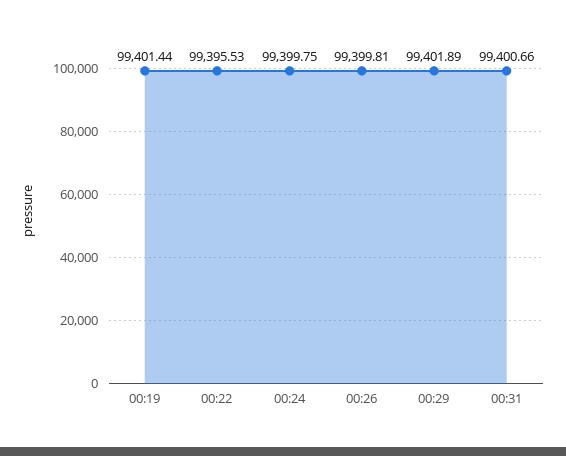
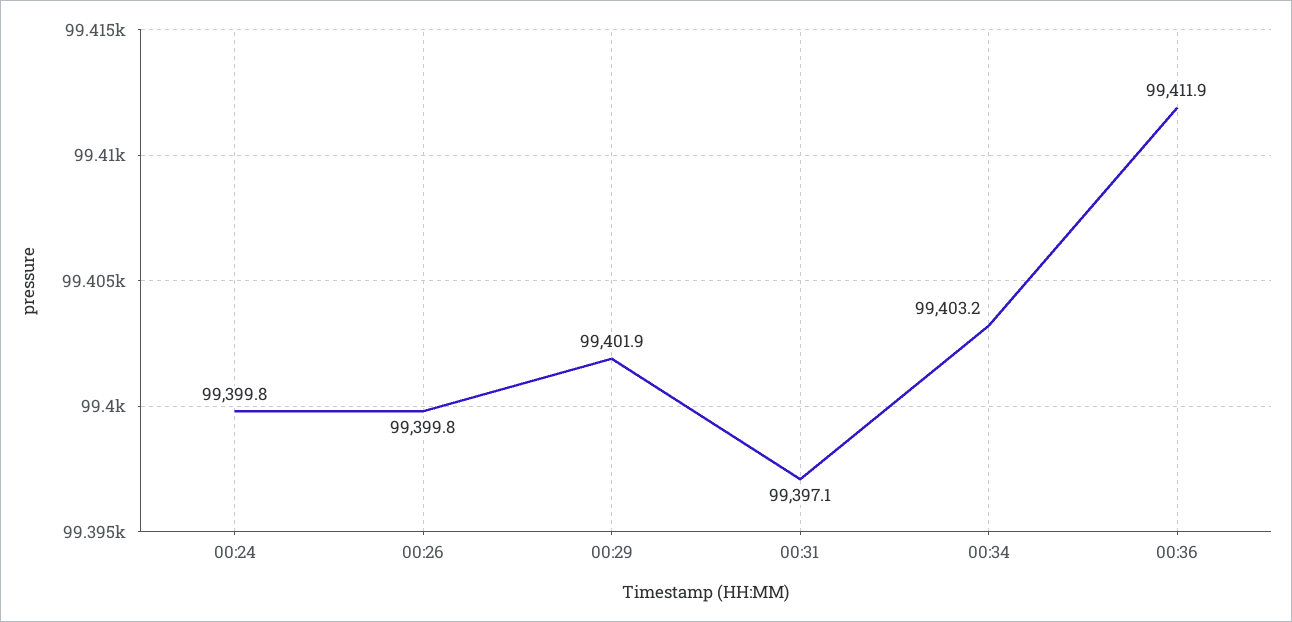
00:19: 99401.44 -> none
00:22: 99395.53 -> none
00:31: 99400.66 -> 99397.1
00:34: none -> 99403.2
00:36: none -> 99411.9

